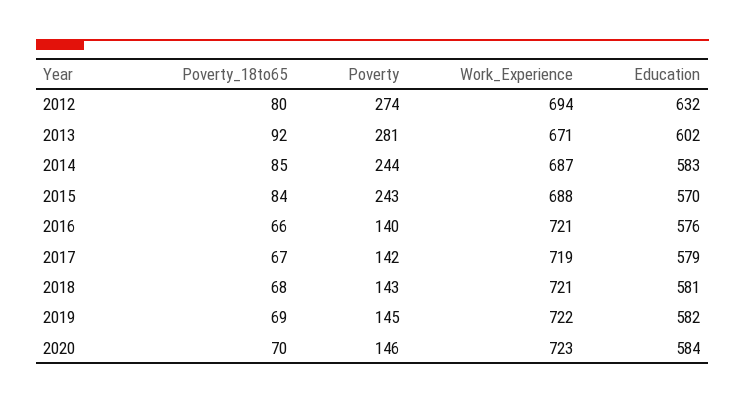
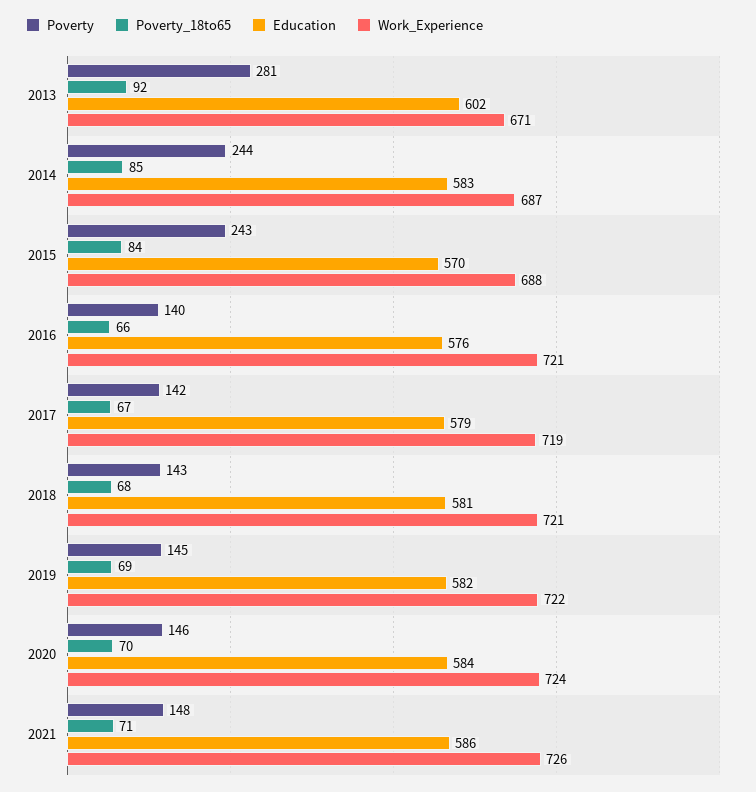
Poverty_18to65, 2012: 80 -> none
Poverty, 2012: 274 -> none
Work_Experience, 2012: 694 -> none
Education, 2012: 632 -> none
Work_Experience, 2020: 723 -> 724
Poverty, 2021: none -> 148
Poverty_18to65, 2021: none -> 71
Education, 2021: none -> 586
Work_Experience, 2021: none -> 726

